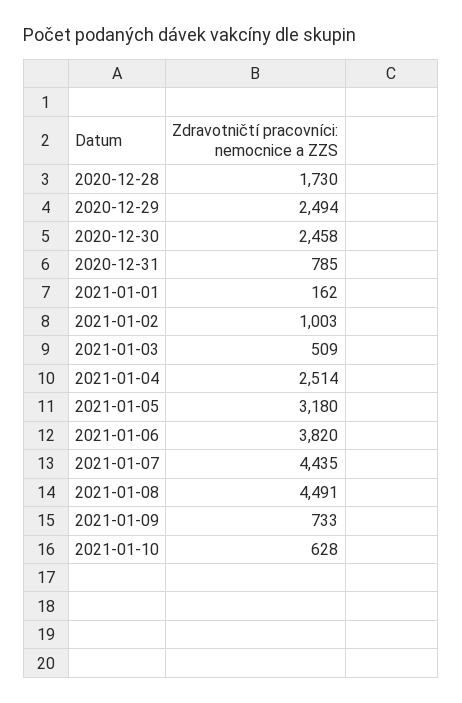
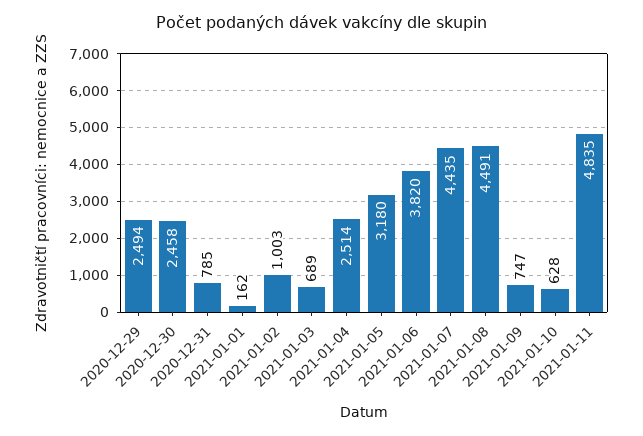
2020-12-28: 1730 -> none
2021-01-03: 509 -> 689
2021-01-09: 733 -> 747
2021-01-11: none -> 4835

